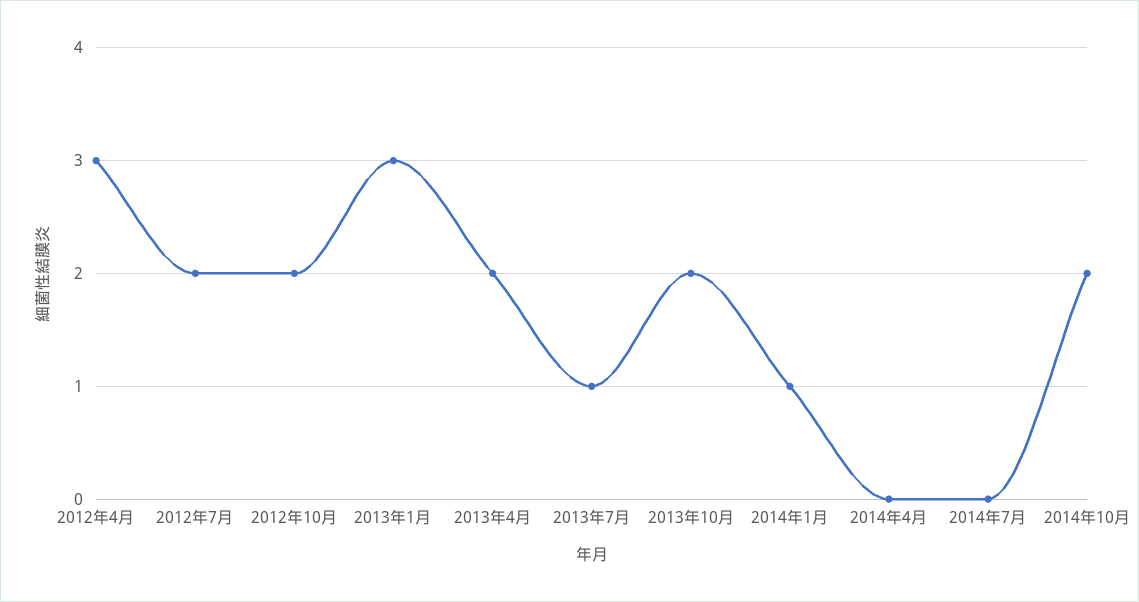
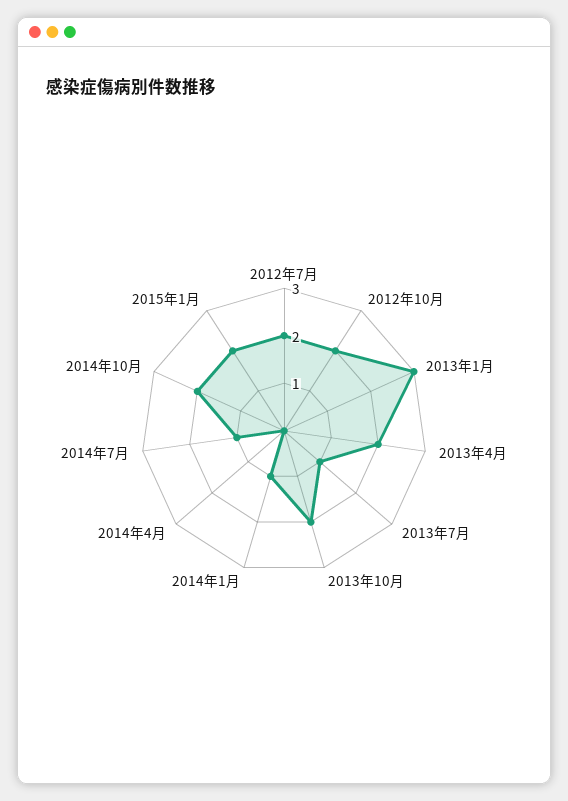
2012年4月: 3 -> none
2014年7月: 0 -> 1
2015年1月: none -> 2

